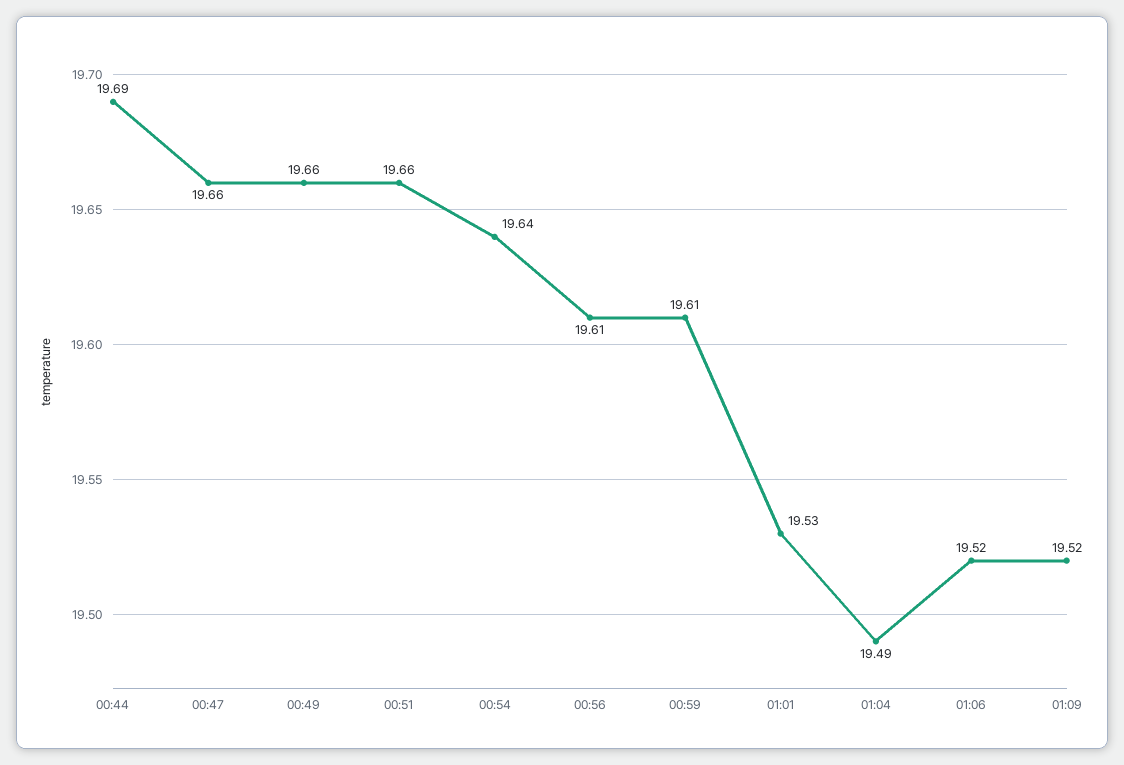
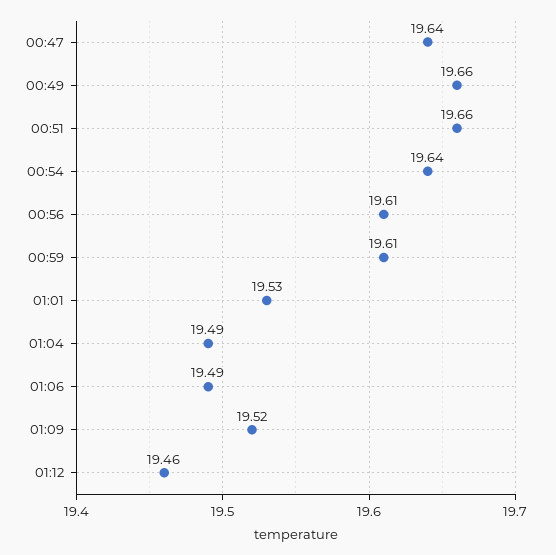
00:44: 19.69 -> none
00:47: 19.66 -> 19.64
01:06: 19.52 -> 19.49
01:12: none -> 19.46

